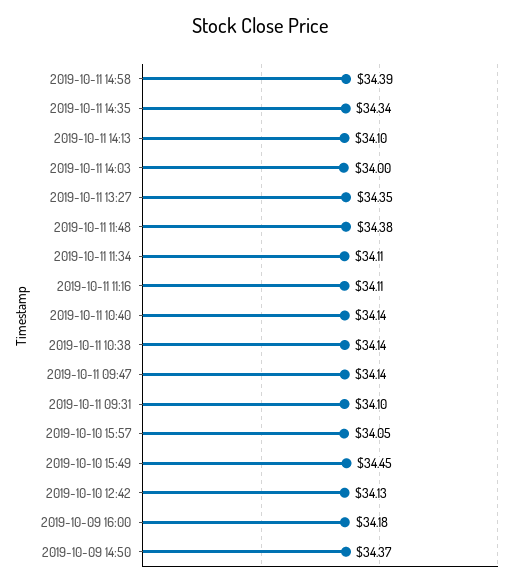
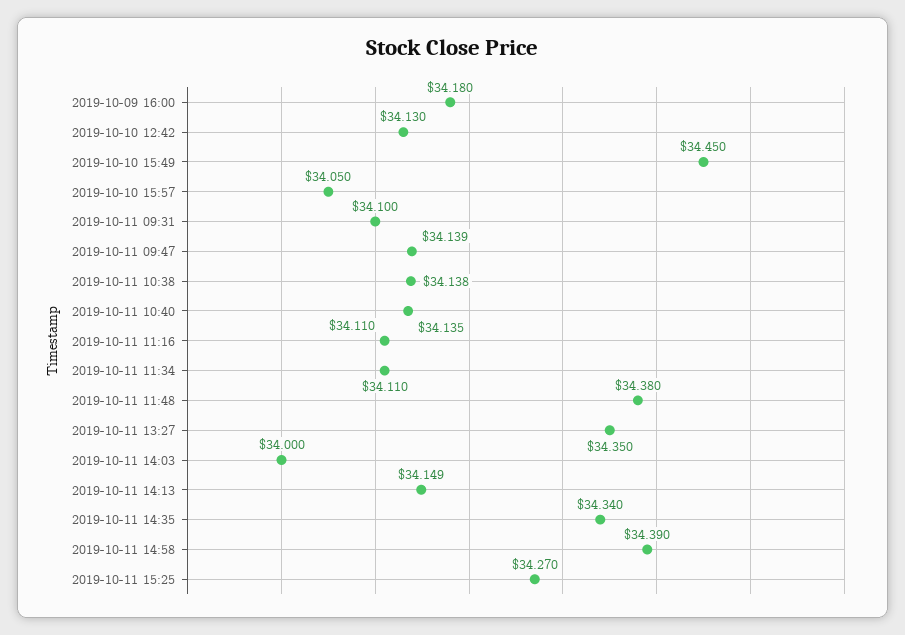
2019-10-11 14:13: 34.1 -> 34.149
2019-10-09 14:50: 34.37 -> none
2019-10-11 15:25: none -> 34.27

